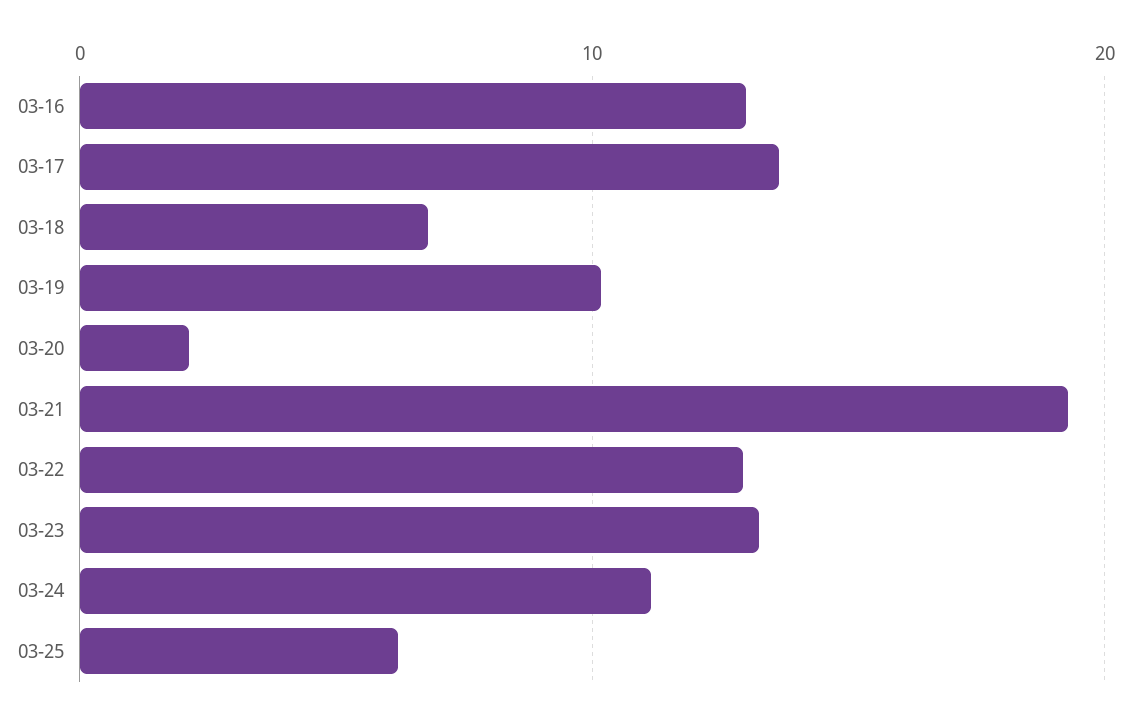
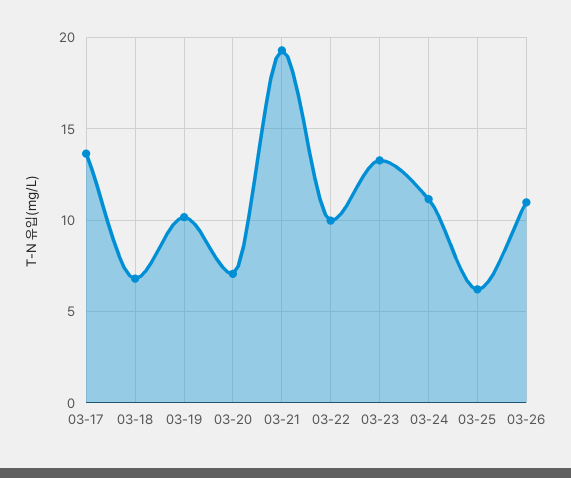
03-16: 13 -> none
03-20: 2 -> 7
03-22: 13 -> 10
03-26: none -> 11

